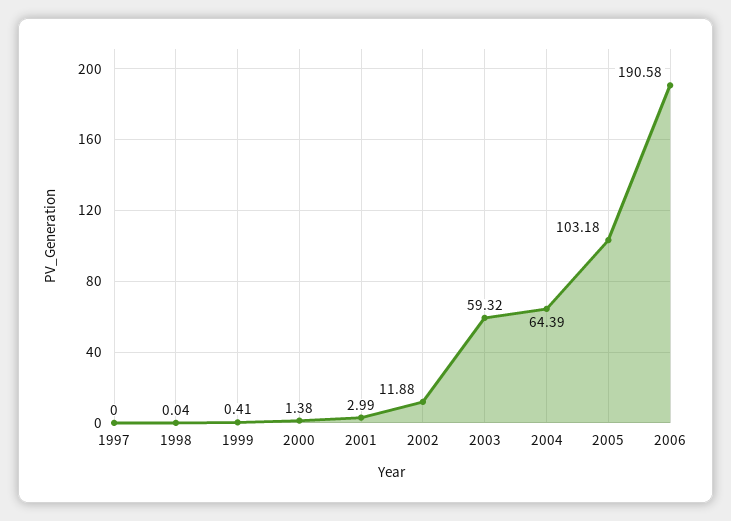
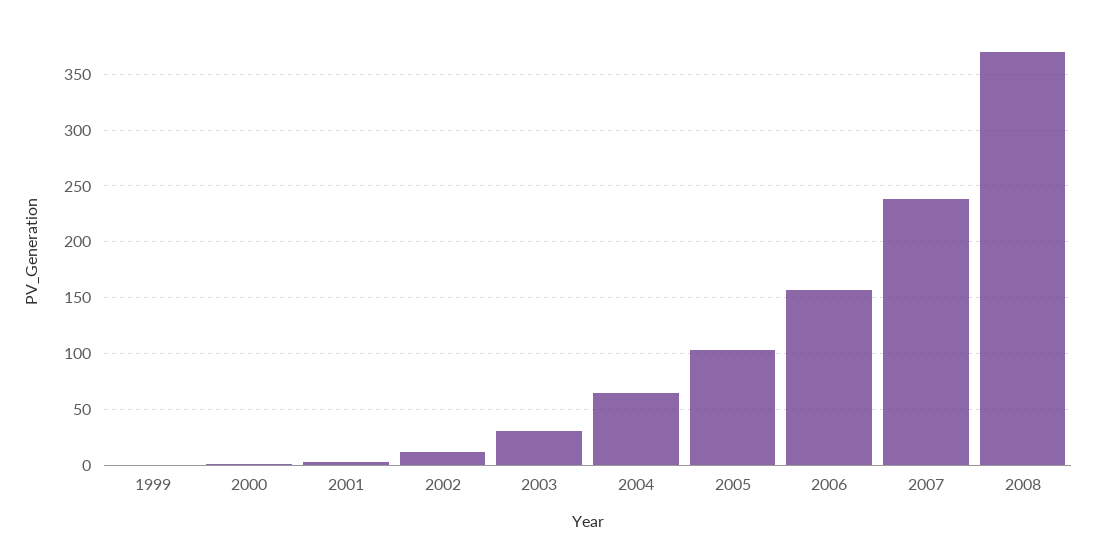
1997: 0 -> none
1998: 0.04 -> none
2003: 59.32 -> 30
2006: 190.58 -> 160
2007: none -> 240
2008: none -> 370

